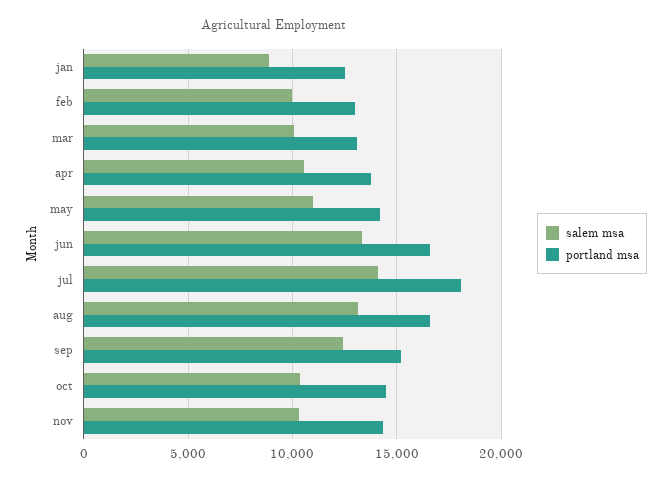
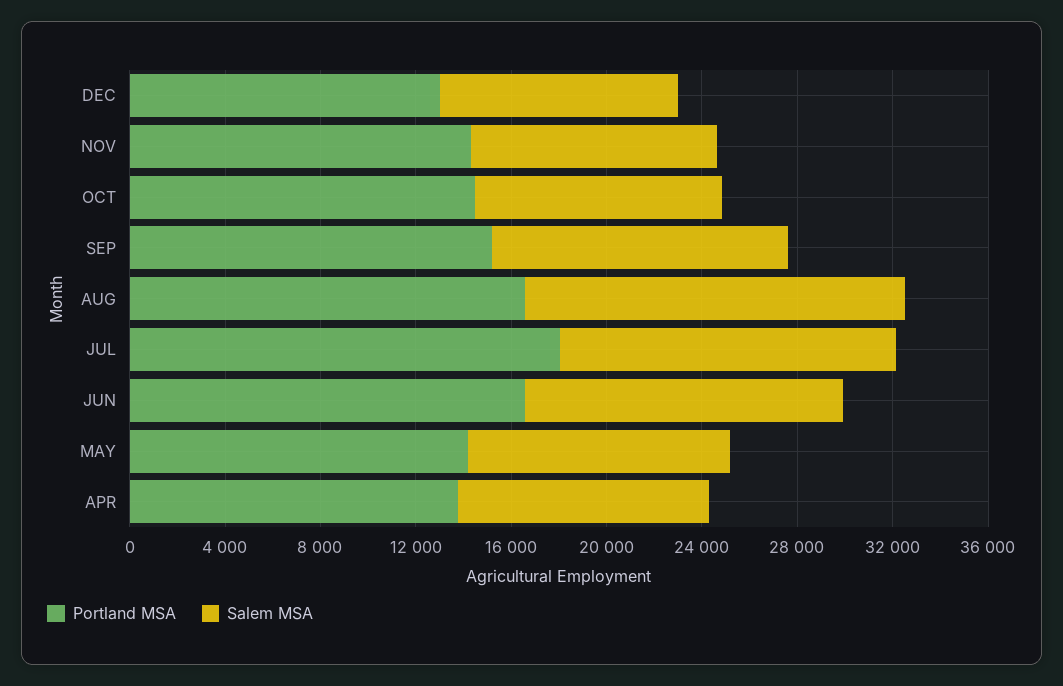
salem msa, jan: 9000 -> none
portland msa, jan: 12500 -> none
salem msa, feb: 10000 -> none
portland msa, feb: 13000 -> none
salem msa, mar: 10000 -> none
portland msa, mar: 13000 -> none
salem msa, aug: 13000 -> 16000
portland msa, DEC: none -> 13000
salem msa, DEC: none -> 10000

